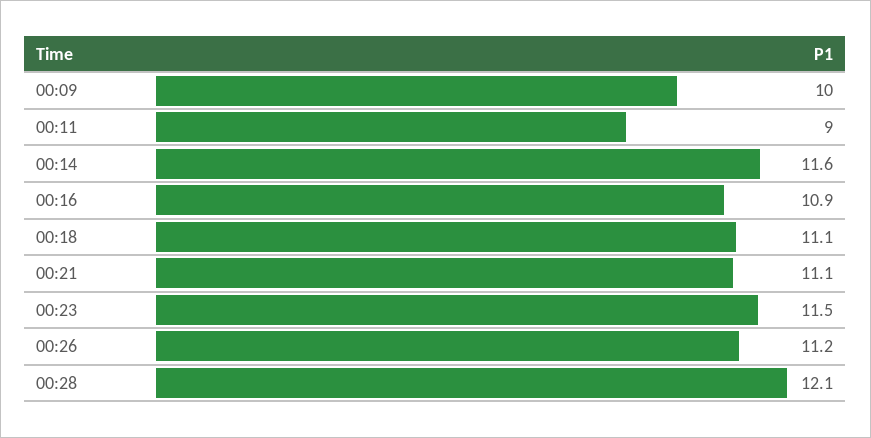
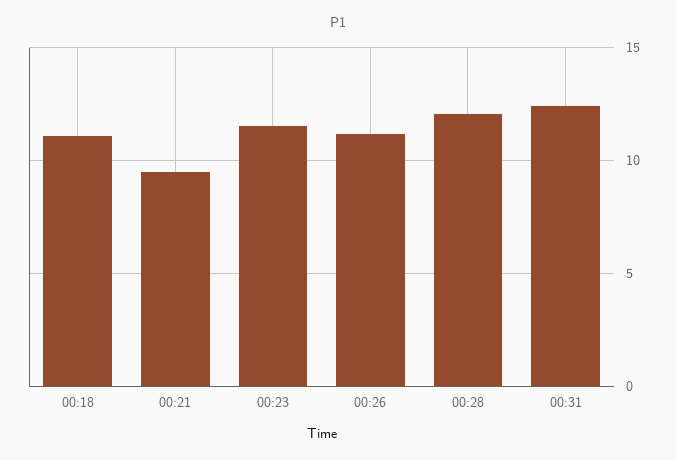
00:09: 10 -> none
00:11: 9 -> none
00:14: 11.6 -> none
00:16: 10.9 -> none
00:21: 11.1 -> 9.5
00:31: none -> 12.5

